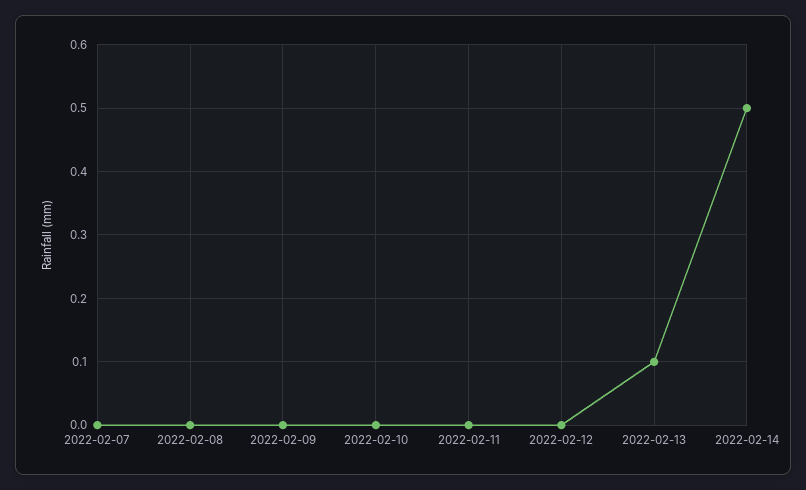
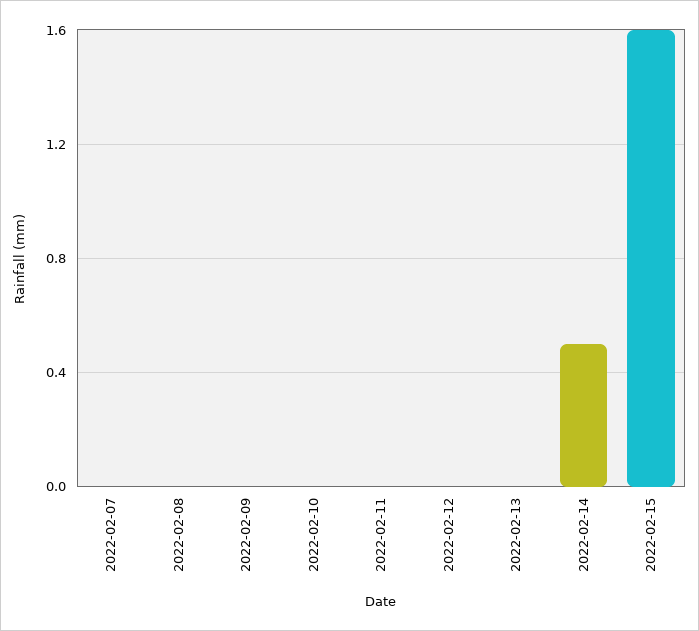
2022-02-13: 0.1 -> 0
2022-02-15: none -> 1.6

